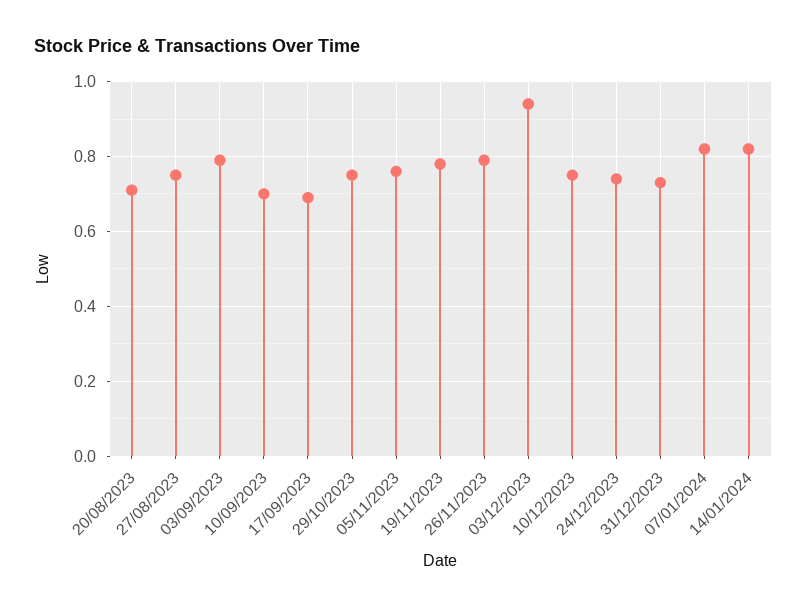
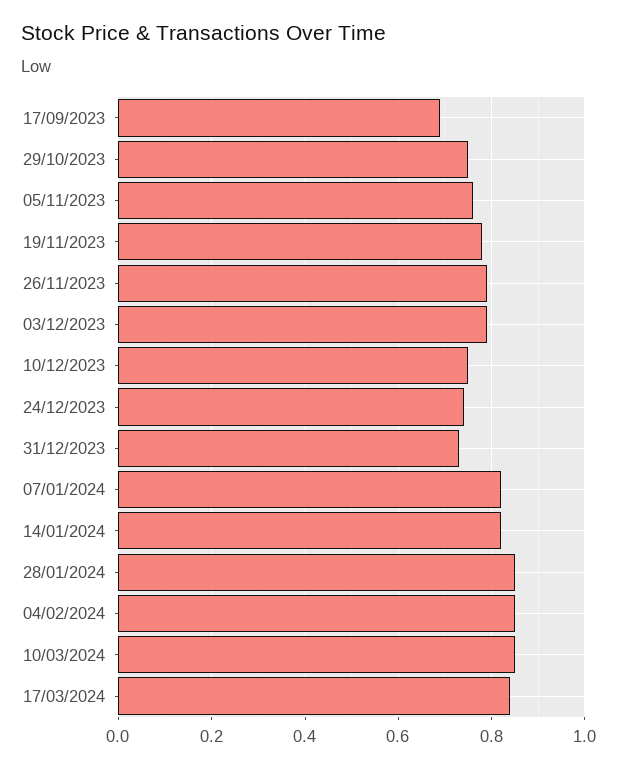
20/08/2023: 0.7 -> none
27/08/2023: 0.75 -> none
03/09/2023: 0.8 -> none
10/09/2023: 0.7 -> none
03/12/2023: 0.95 -> 0.8
28/01/2024: none -> 0.85
04/02/2024: none -> 0.85
10/03/2024: none -> 0.85
17/03/2024: none -> 0.85

